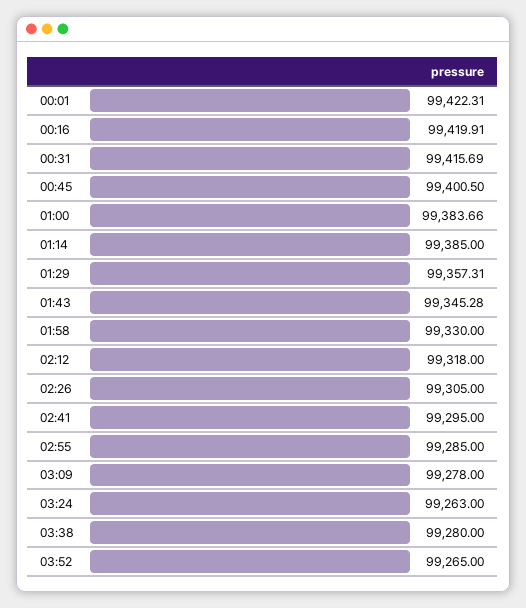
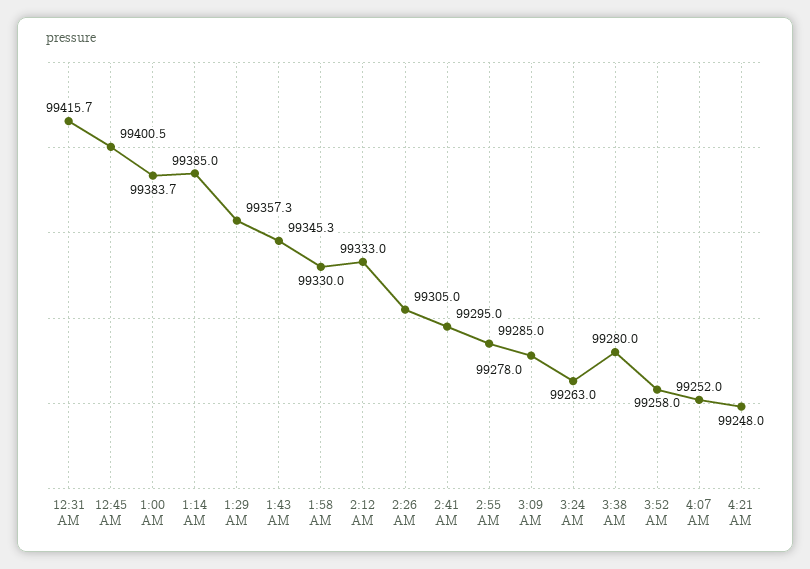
00:01: 99422.31 -> none
00:16: 99419.91 -> none
02:12: 99318 -> 99333
03:52: 99265 -> 99258
4:07 AM: none -> 99252
4:21 AM: none -> 99248

